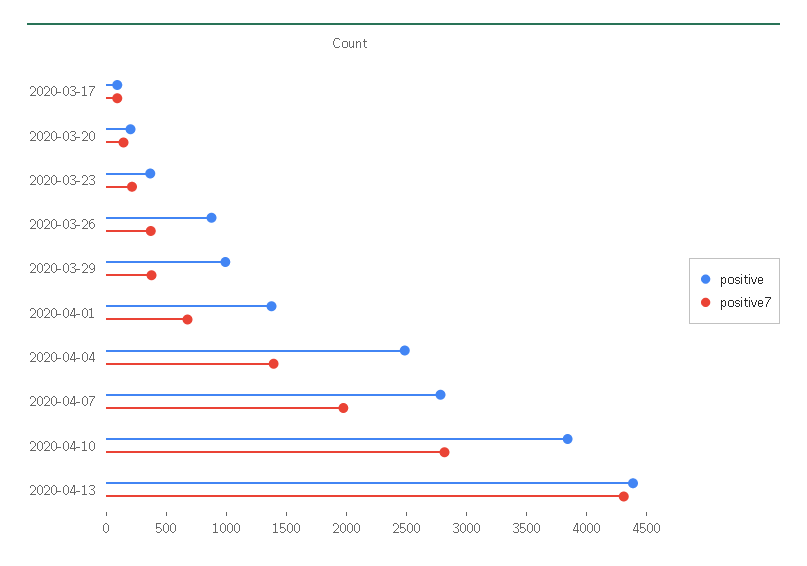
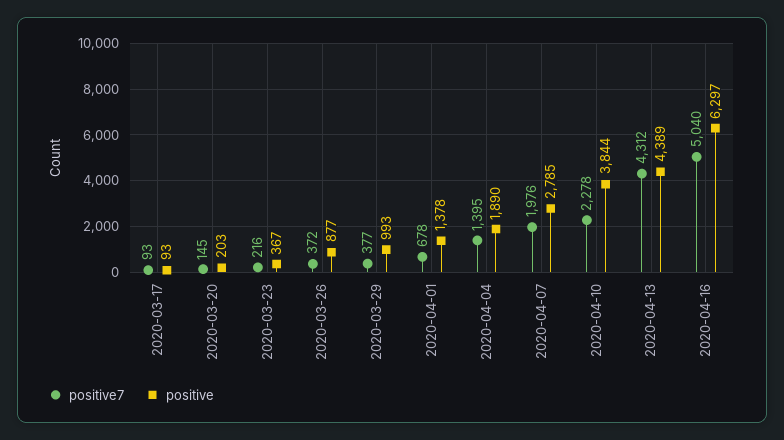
positive, 2020-04-04: 2500 -> 1890
positive7, 2020-04-10: 2800 -> 2278
positive7, 2020-04-16: none -> 5040
positive, 2020-04-16: none -> 6297

